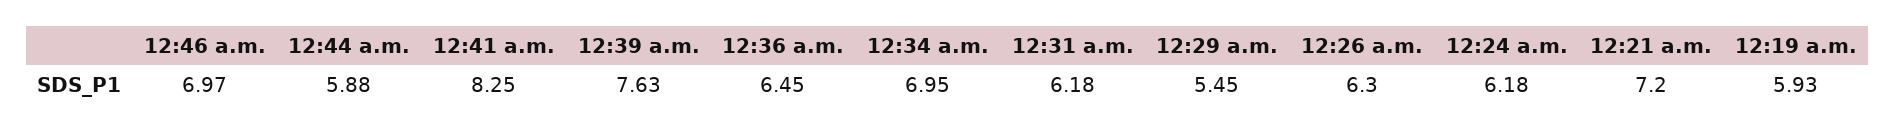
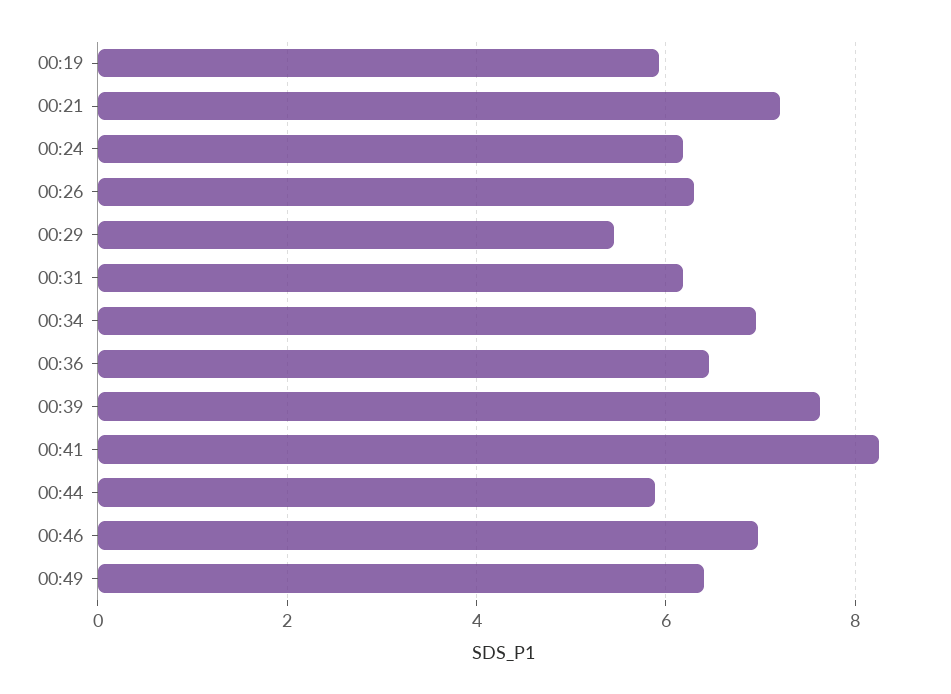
00:49: none -> 6.4

